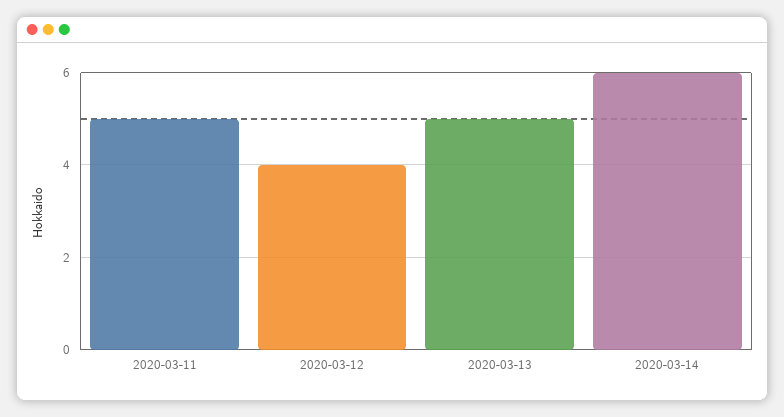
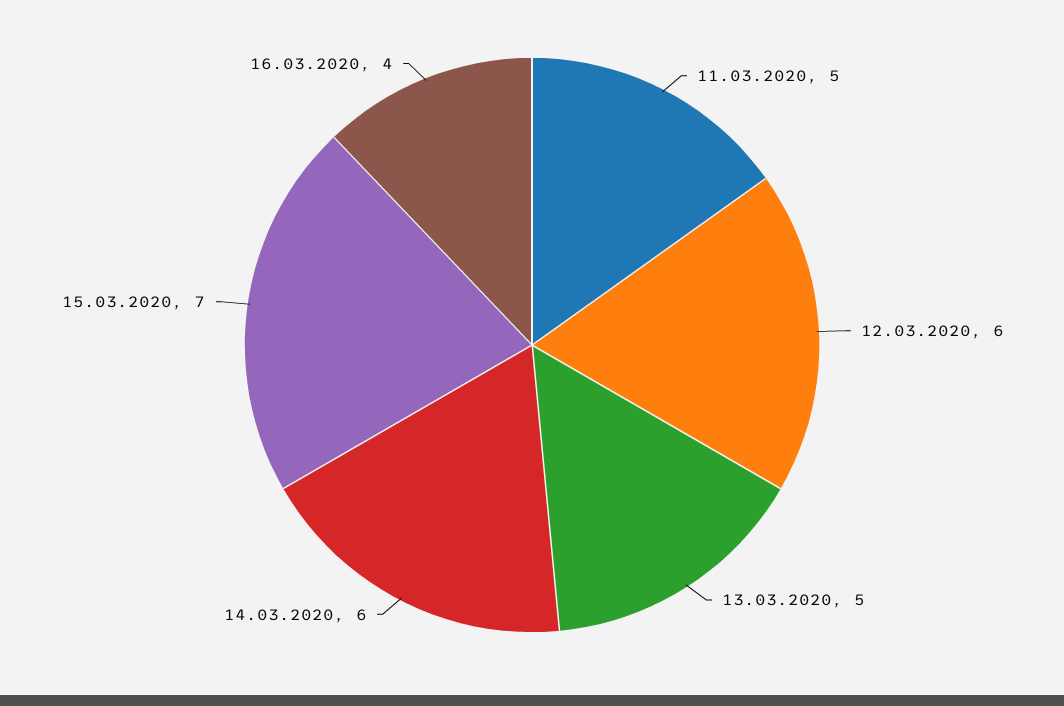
2020-03-12: 4 -> 6
15.03.2020: none -> 7
16.03.2020: none -> 4

